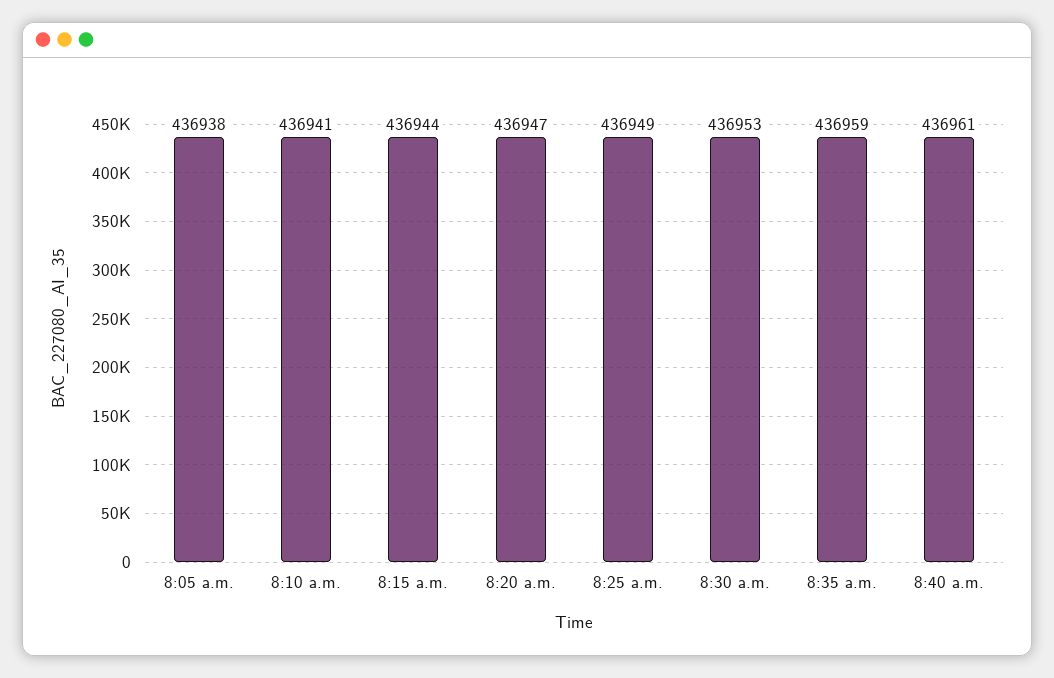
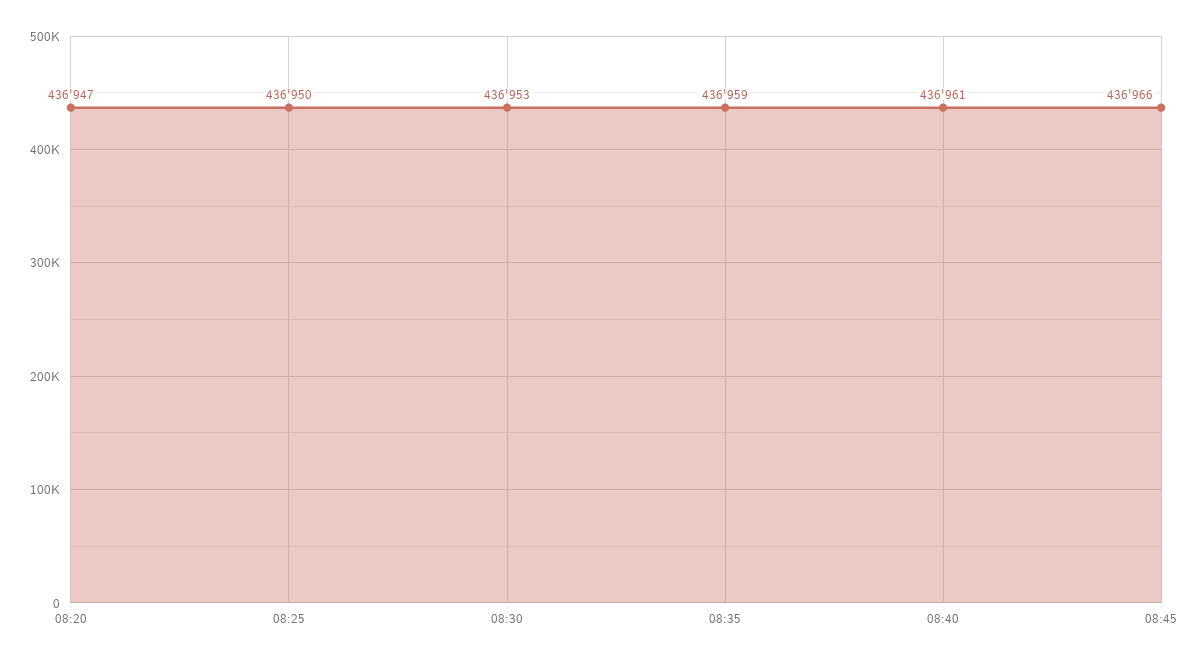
8:05 a.m.: 436938 -> none
8:10 a.m.: 436941 -> none
8:15 a.m.: 436944 -> none
8:25 a.m.: 436949 -> 436950
08:45: none -> 436966

